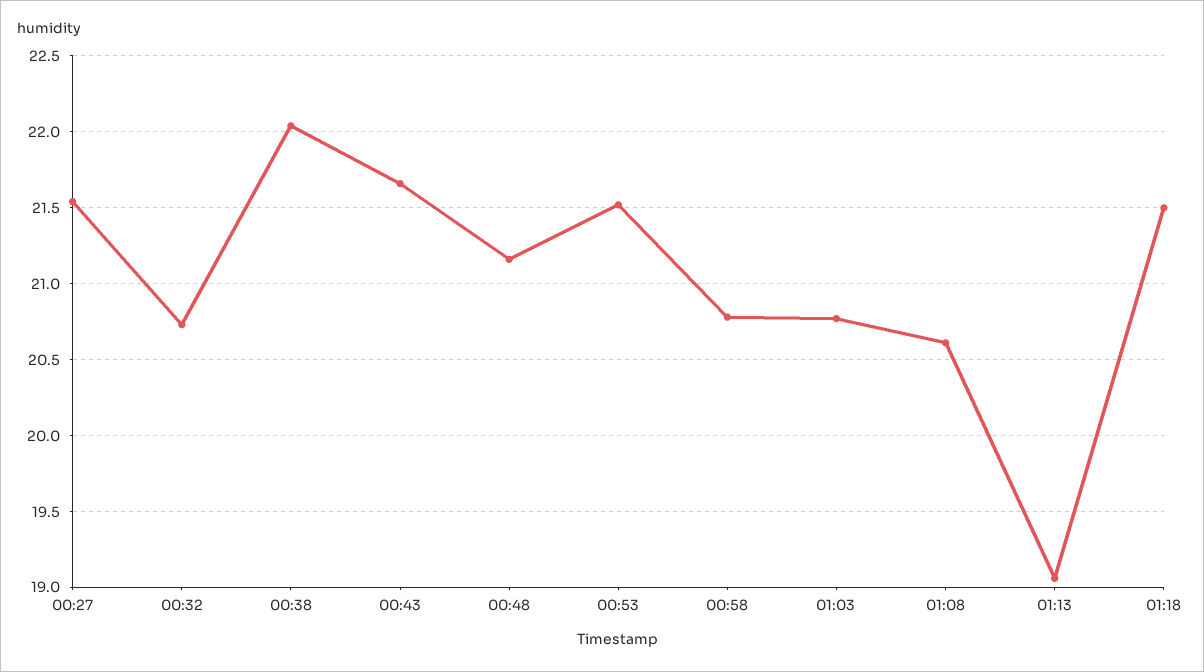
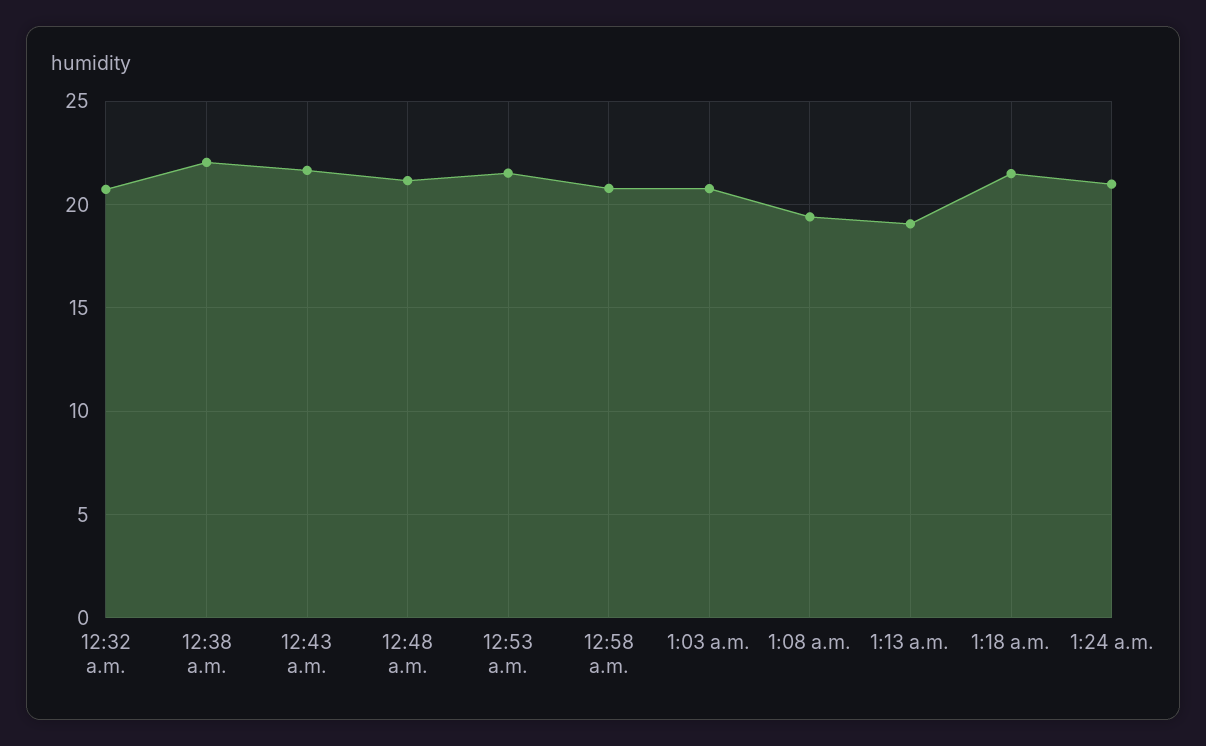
00:27: 21.55 -> none
01:08: 20.6 -> 19.5
1:24 a.m.: none -> 21

